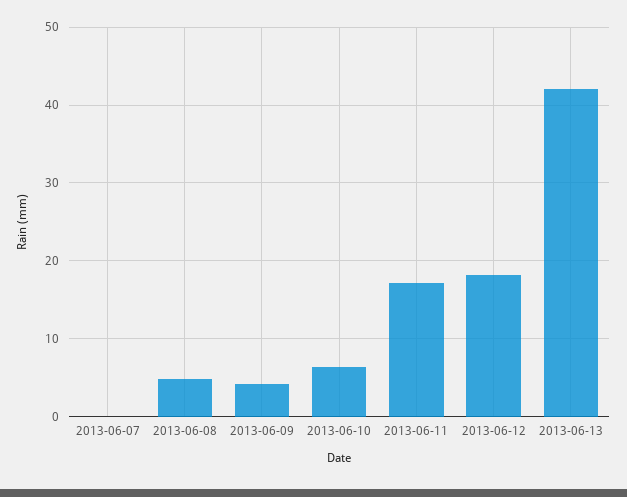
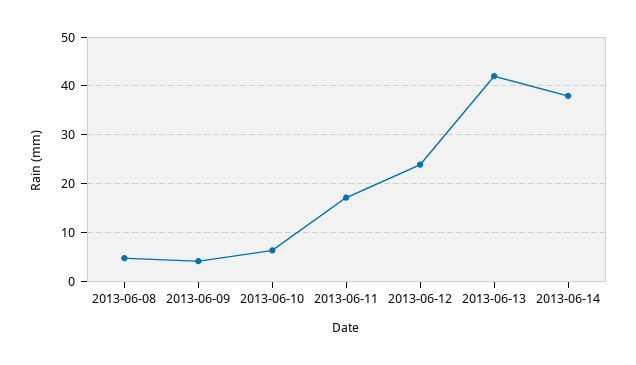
2013-06-07: 0 -> none
2013-06-12: 18 -> 24
2013-06-14: none -> 38

